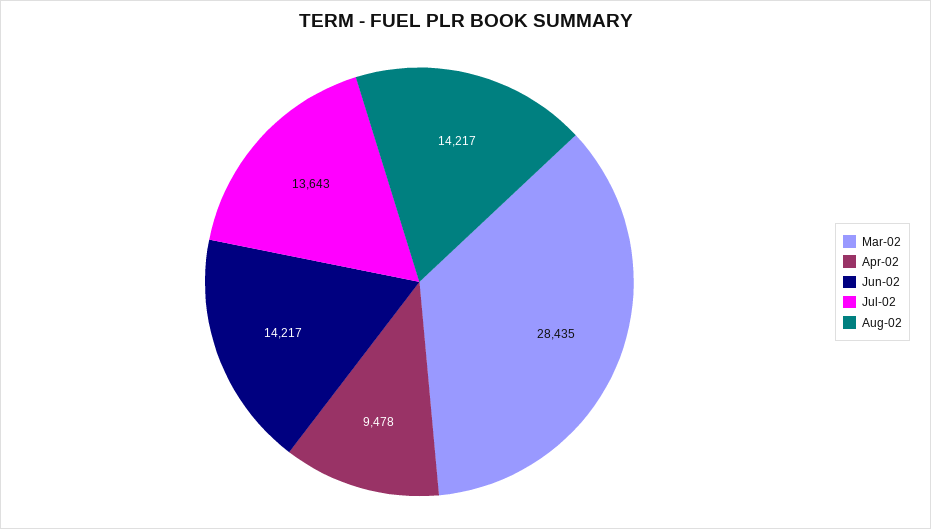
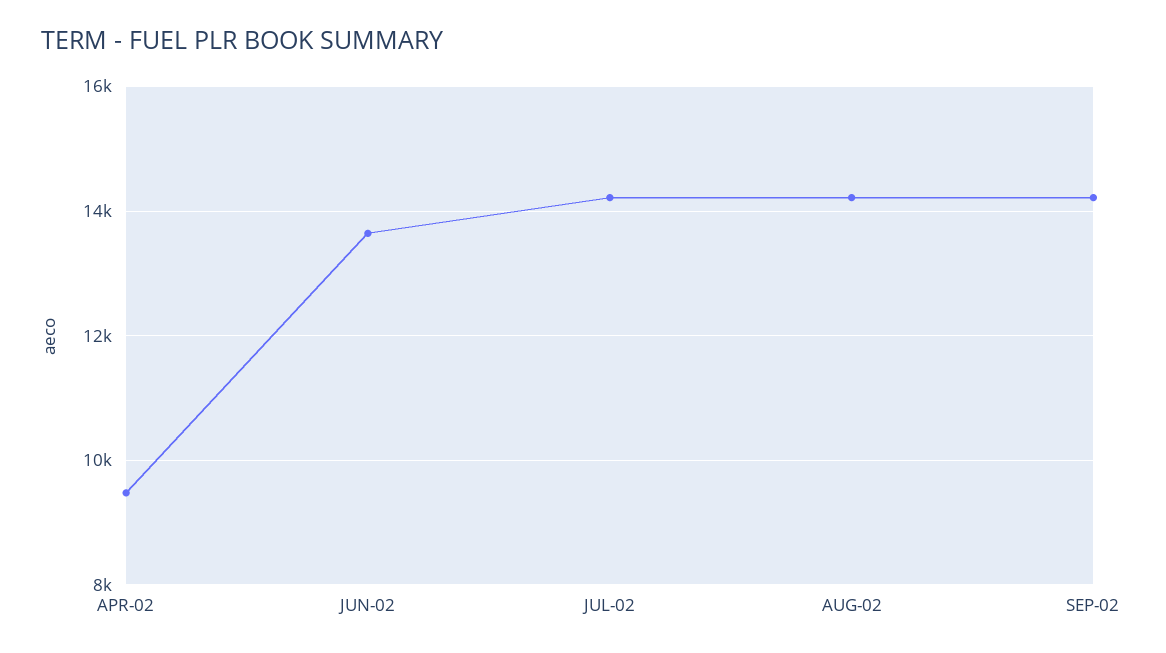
Mar-02: 28435 -> none
Jun-02: 14217 -> 13600
Jul-02: 13643 -> 14200
SEP-02: none -> 14200

